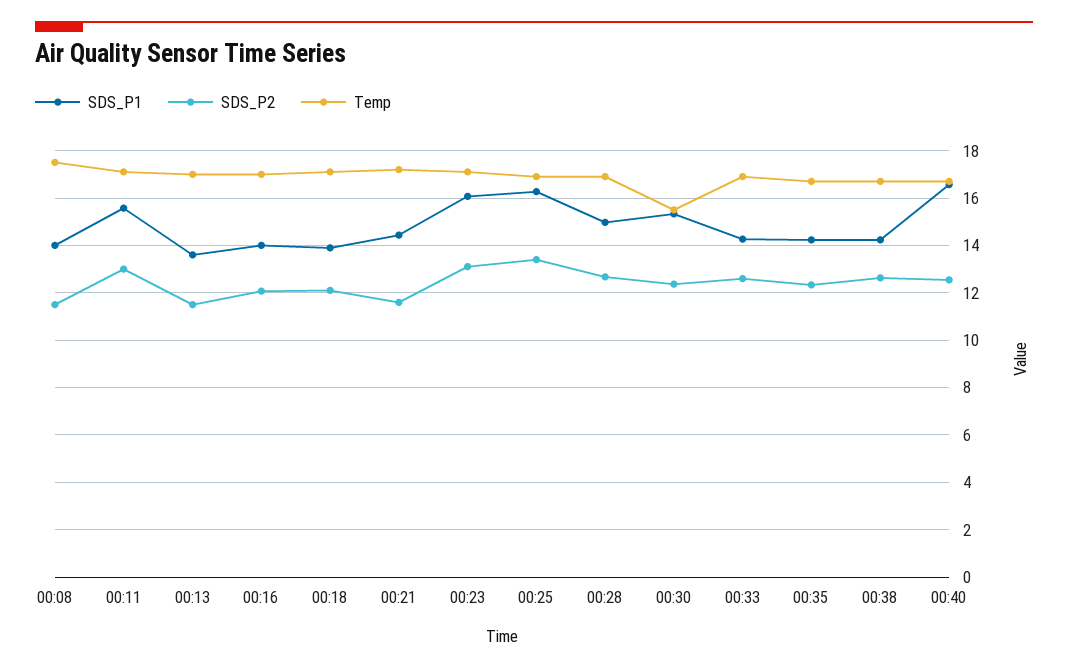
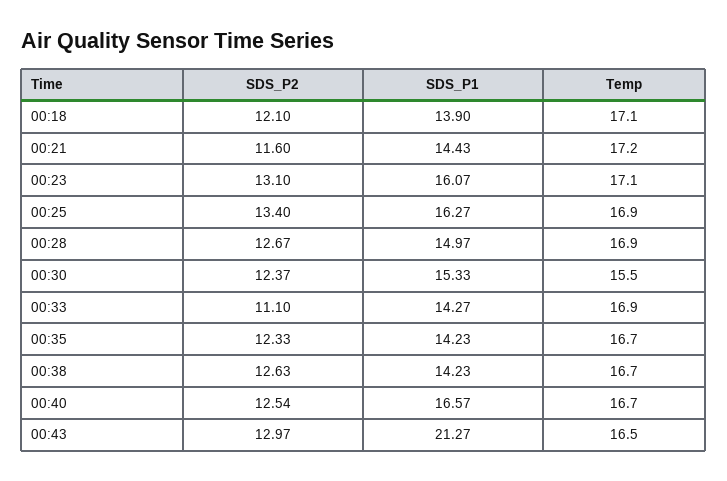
SDS_P1, 00:08: 14 -> none
SDS_P2, 00:08: 11.5 -> none
Temp, 00:08: 17.5 -> none
SDS_P1, 00:11: 15.5 -> none
SDS_P2, 00:11: 13 -> none
Temp, 00:11: 17 -> none
SDS_P1, 00:13: 13.5 -> none
SDS_P2, 00:13: 11.5 -> none
Temp, 00:13: 17 -> none
SDS_P1, 00:16: 14 -> none
SDS_P2, 00:16: 12 -> none
Temp, 00:16: 17 -> none
SDS_P2, 00:33: 12.5 -> 11.1
SDS_P2, 00:43: none -> 12.97
SDS_P1, 00:43: none -> 21.27
Temp, 00:43: none -> 16.5

